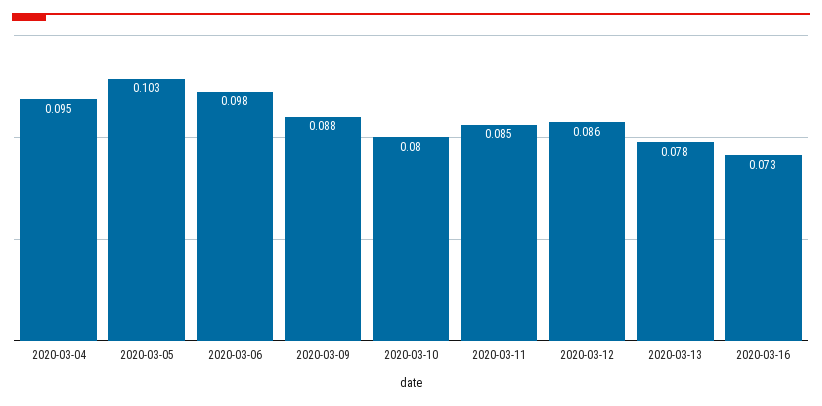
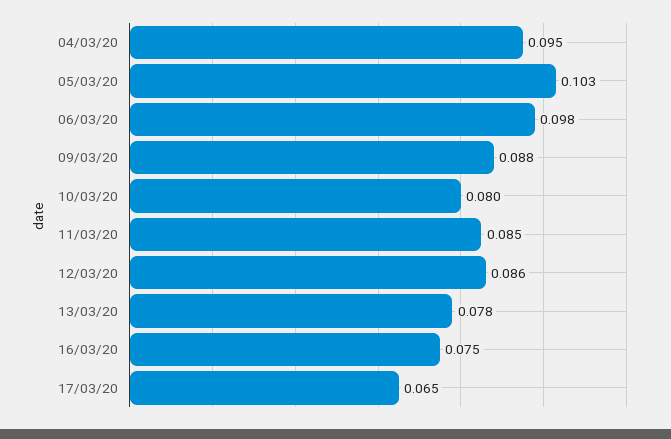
2020-03-16: 0.073 -> 0.075
17/03/20: none -> 0.065

